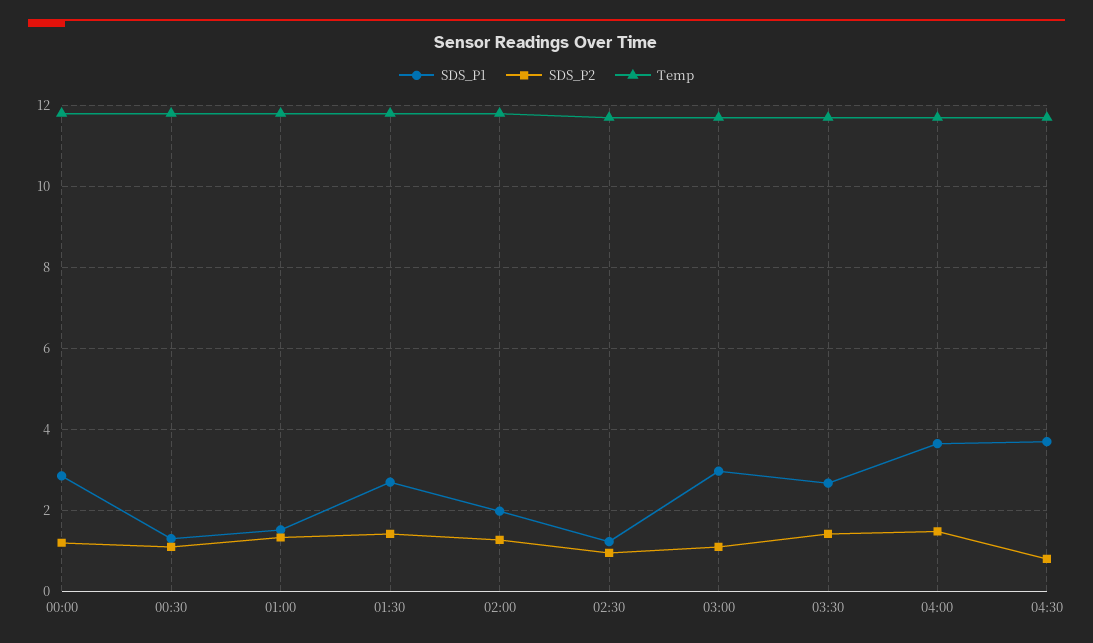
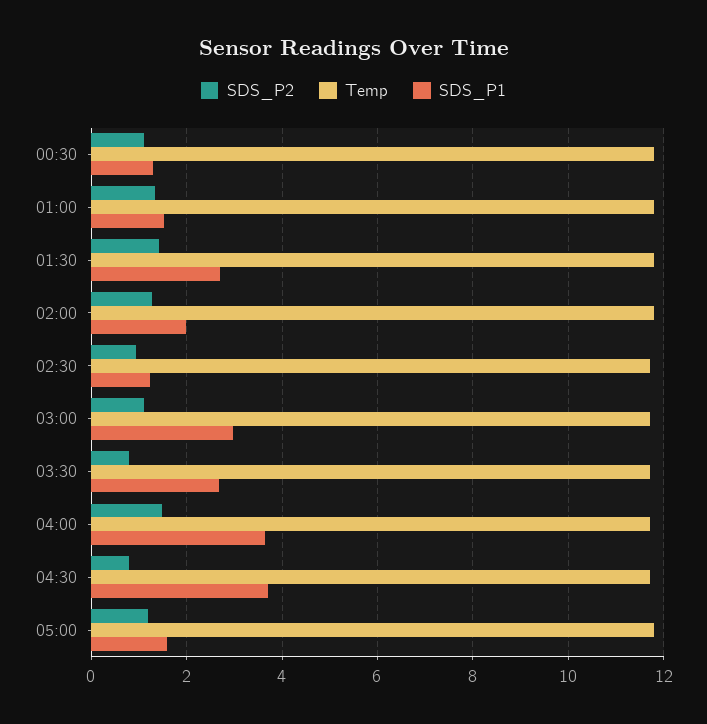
SDS_P1, 00:00: 2.8 -> none
SDS_P2, 00:00: 1.2 -> none
Temp, 00:00: 11.8 -> none
SDS_P2, 03:30: 1.4 -> 0.8
SDS_P2, 05:00: none -> 1.2
Temp, 05:00: none -> 11.8
SDS_P1, 05:00: none -> 1.6

